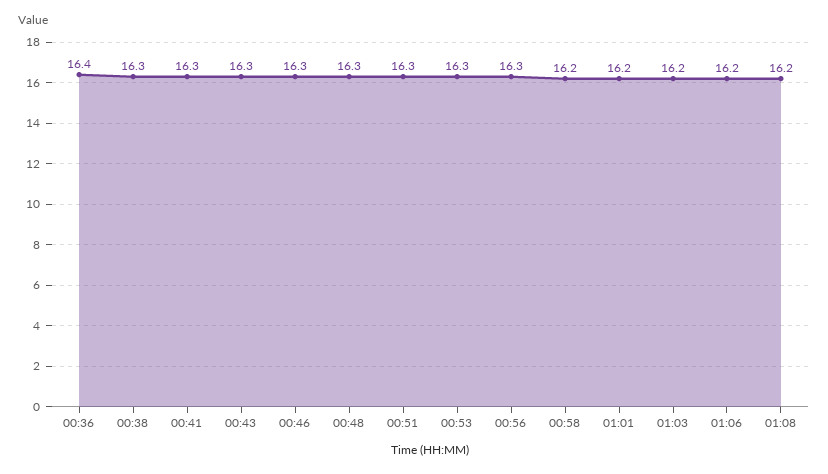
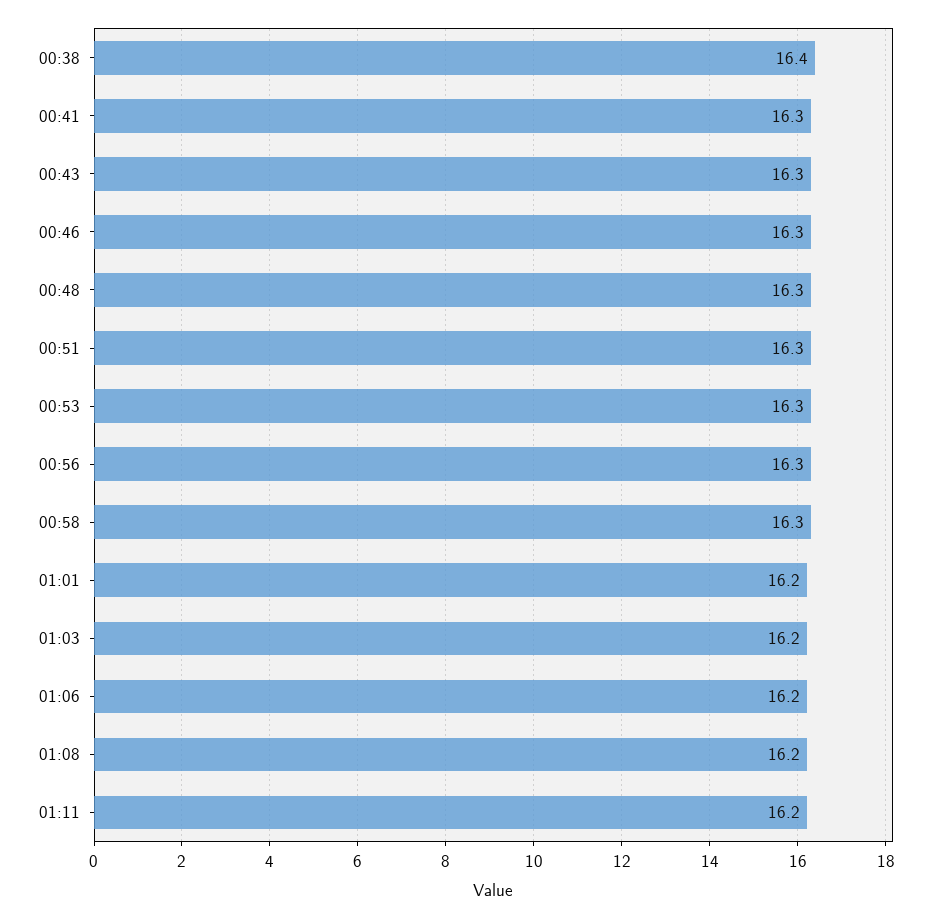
00:36: 16.4 -> none
00:38: 16.3 -> 16.4
00:58: 16.2 -> 16.3
01:11: none -> 16.2

